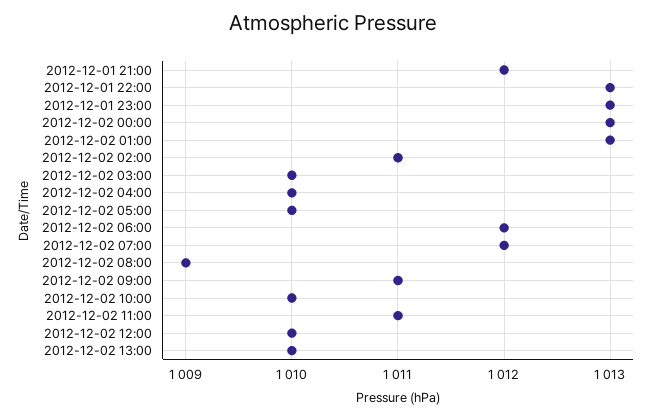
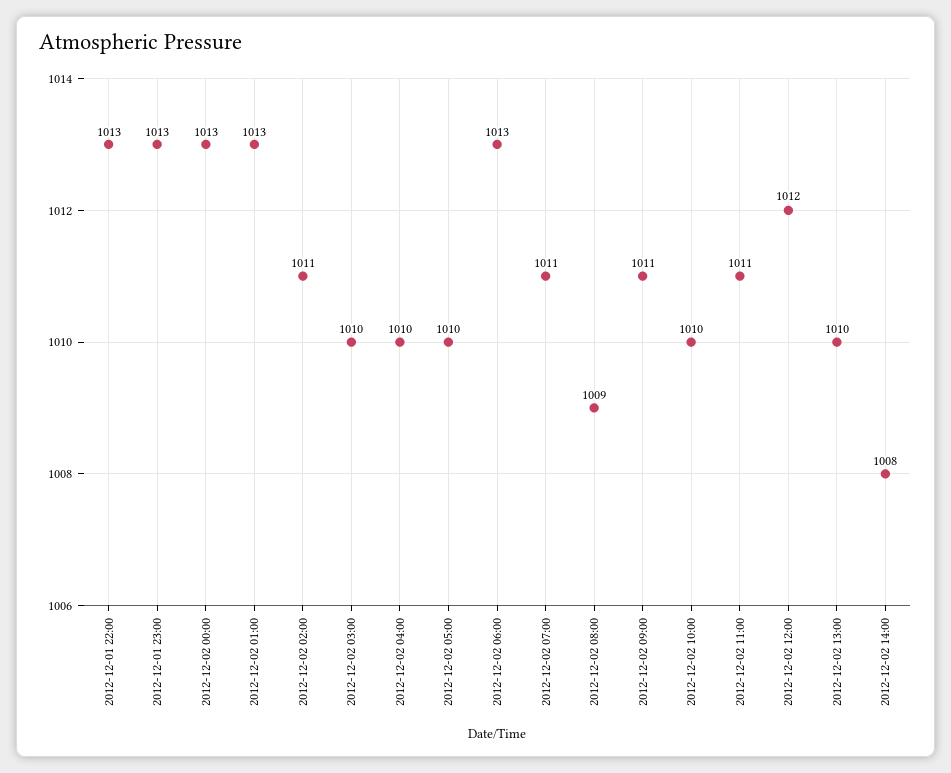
2012-12-01 21:00: 1012 -> none
2012-12-02 06:00: 1012 -> 1013
2012-12-02 07:00: 1012 -> 1011
2012-12-02 12:00: 1010 -> 1012
2012-12-02 14:00: none -> 1008

